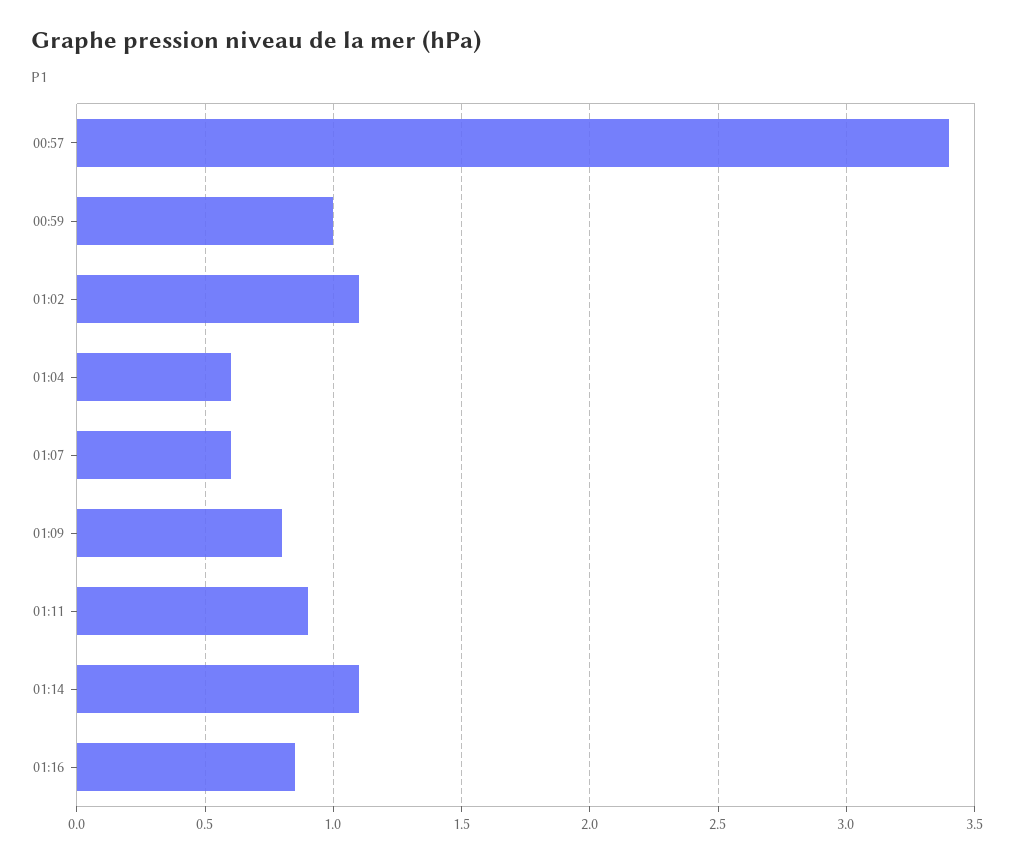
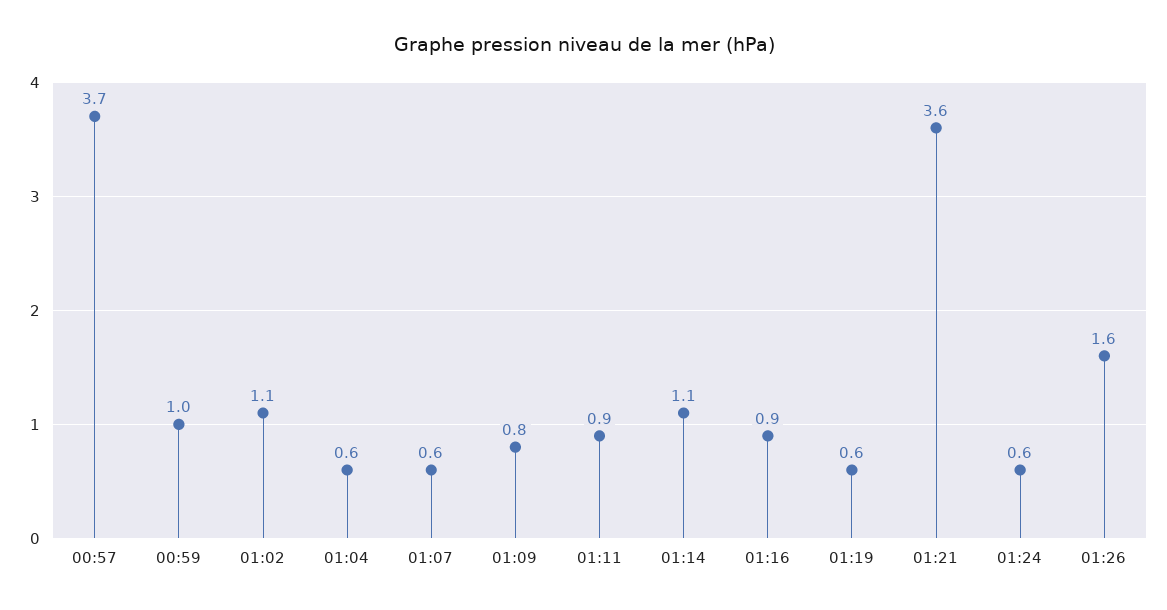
00:57: 3.4 -> 3.7
01:19: none -> 0.6
01:21: none -> 3.6
01:24: none -> 0.6
01:26: none -> 1.6

